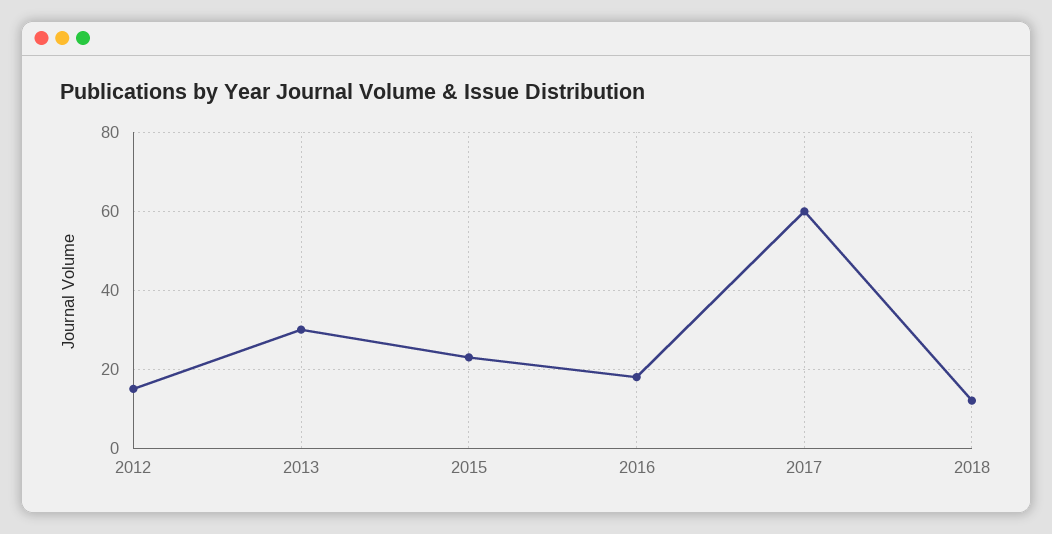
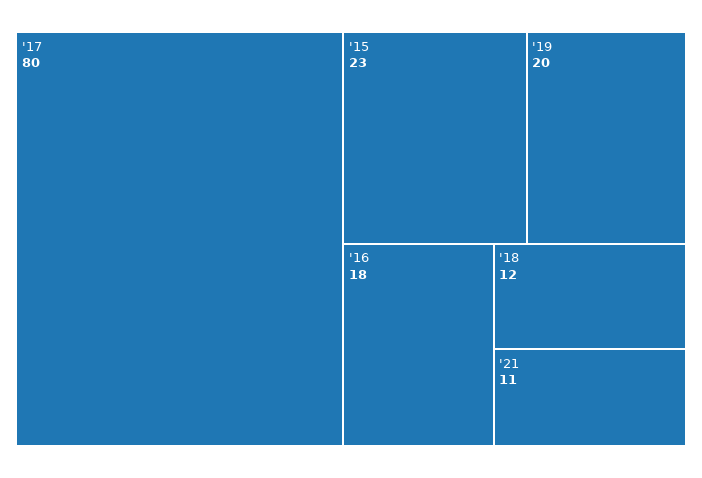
2012: 15 -> none
2013: 30 -> none
2017: 60 -> 80
'19: none -> 20
'21: none -> 11

